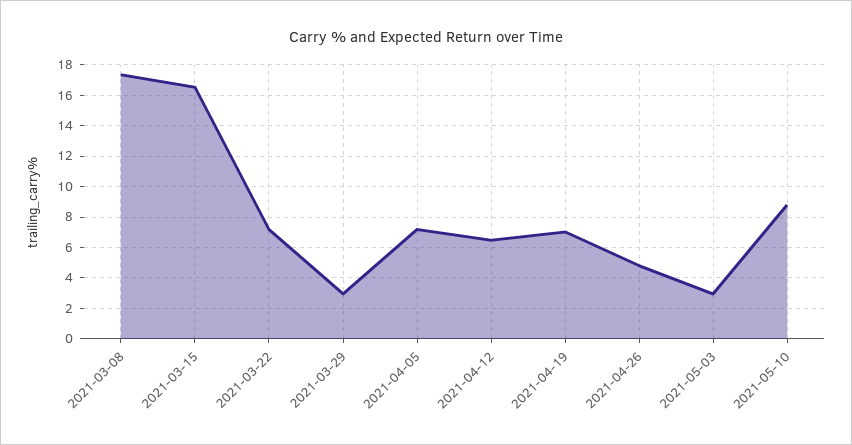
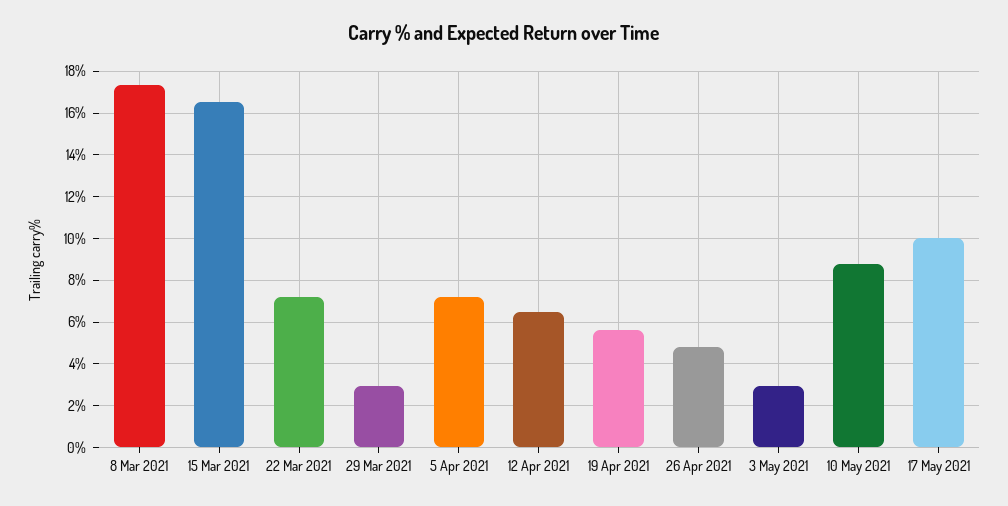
2021-04-19: 7 -> 5.5
17 May 2021: none -> 10

